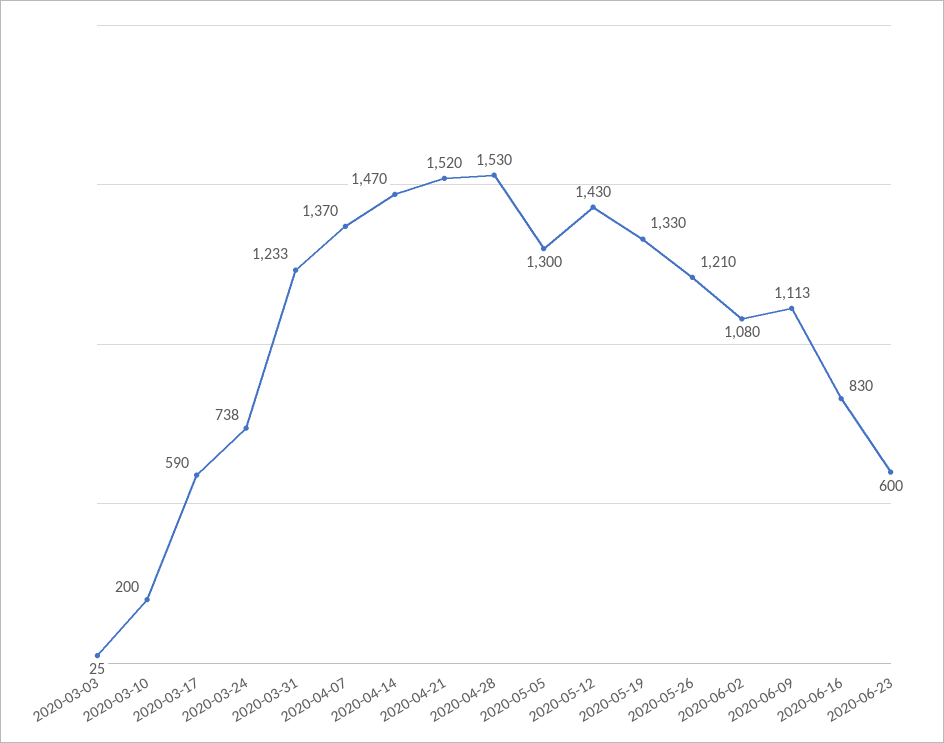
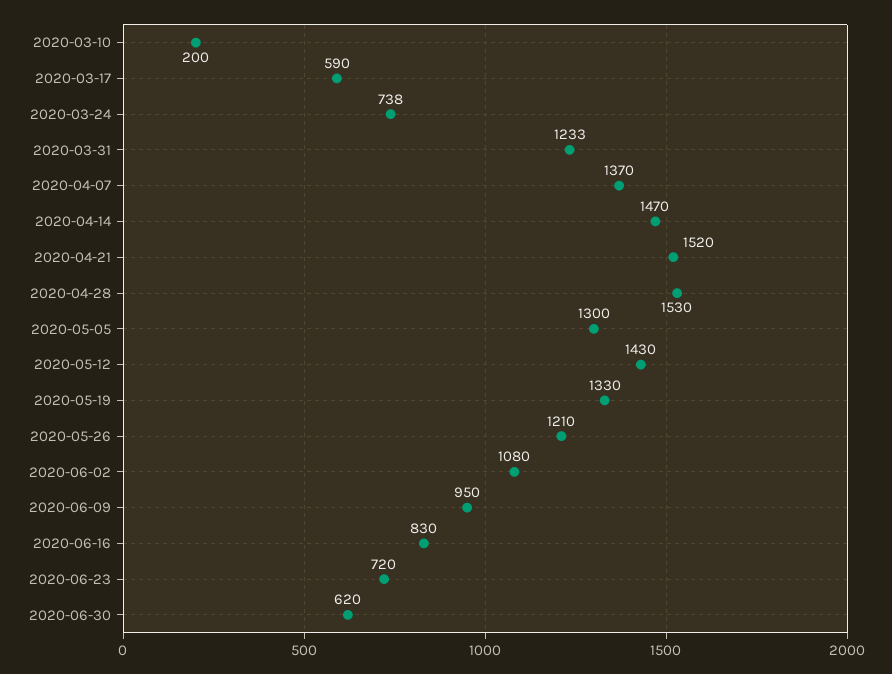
2020-03-03: 25 -> none
2020-06-09: 1113 -> 950
2020-06-23: 600 -> 720
2020-06-30: none -> 620

